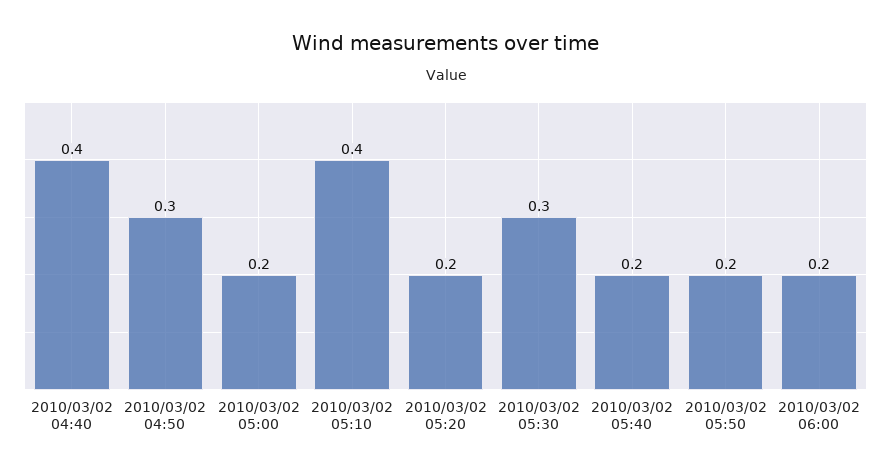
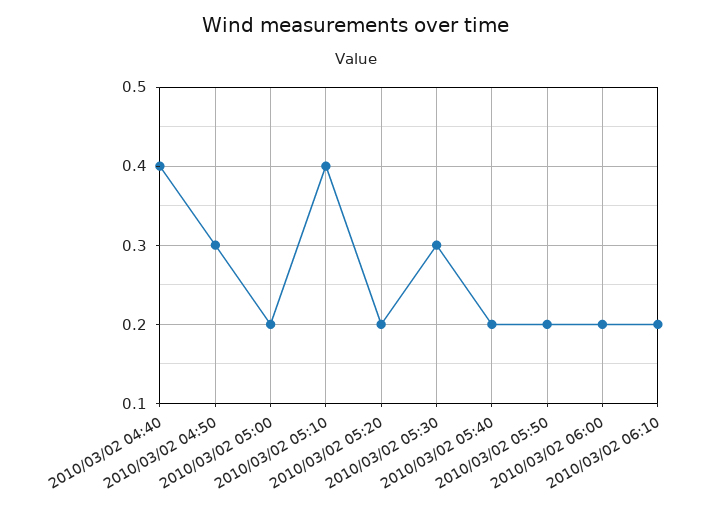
2010/03/02 06:10: none -> 0.2

